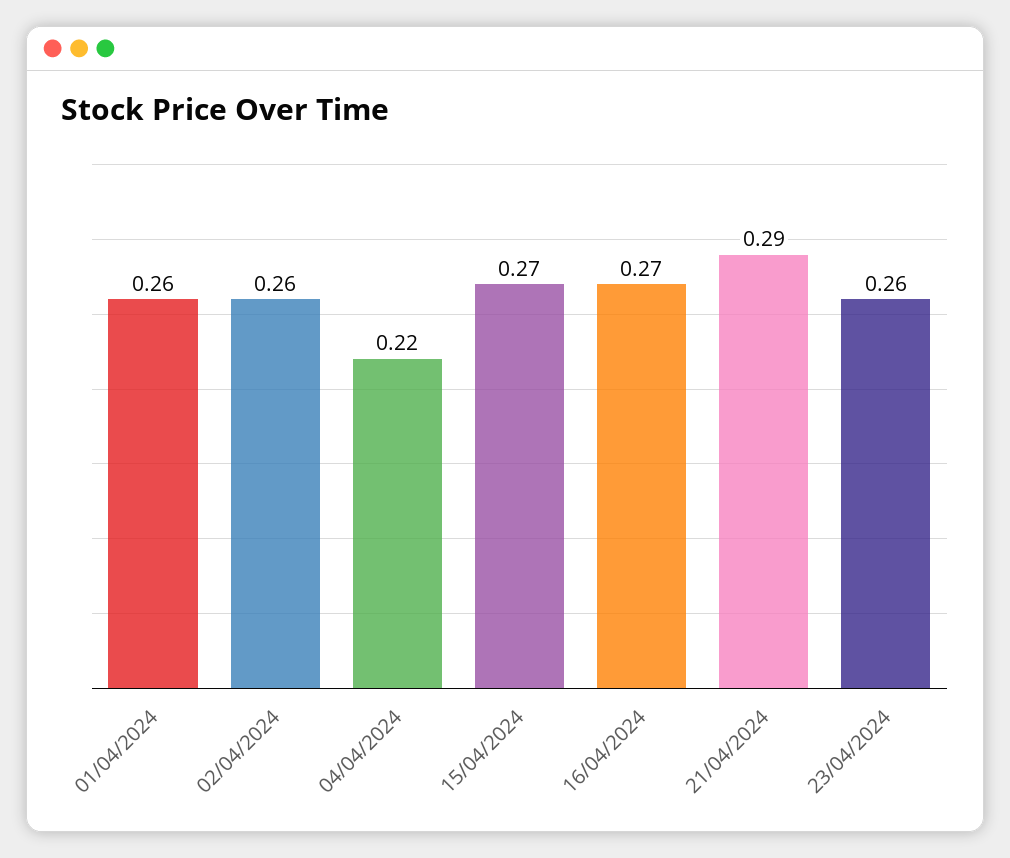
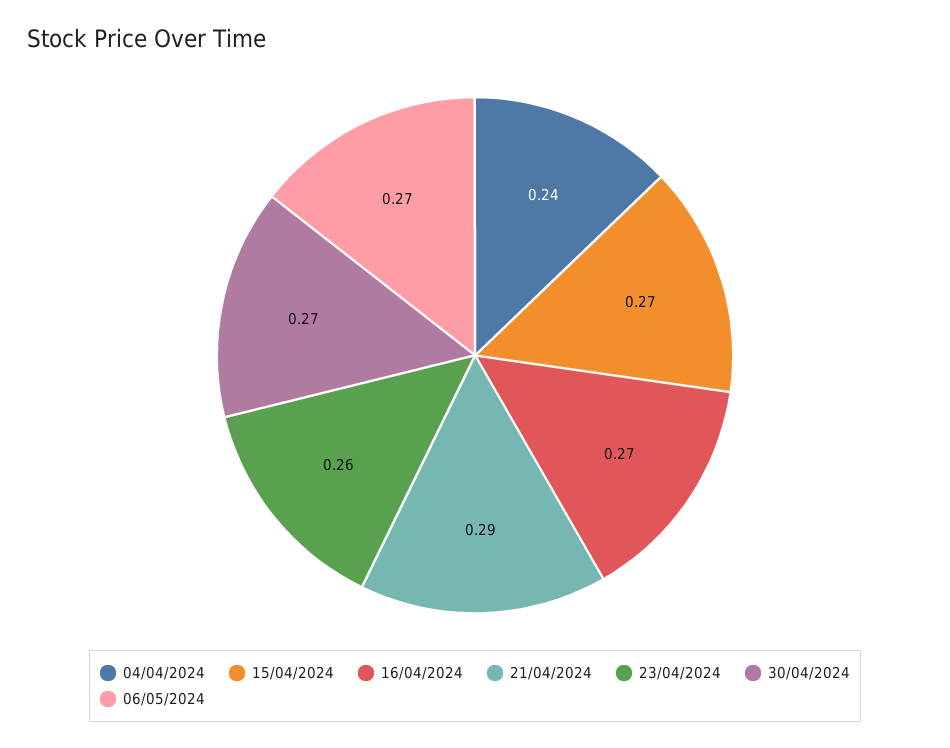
01/04/2024: 0.26 -> none
02/04/2024: 0.26 -> none
04/04/2024: 0.22 -> 0.24
30/04/2024: none -> 0.27
06/05/2024: none -> 0.27

